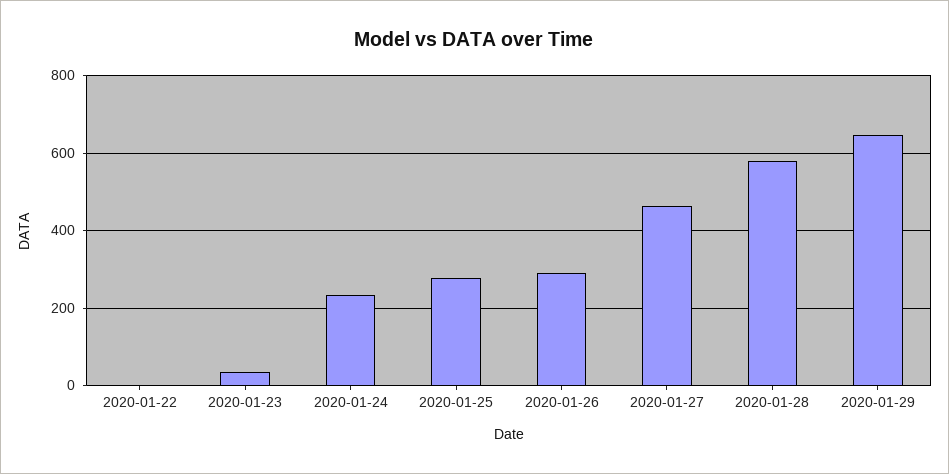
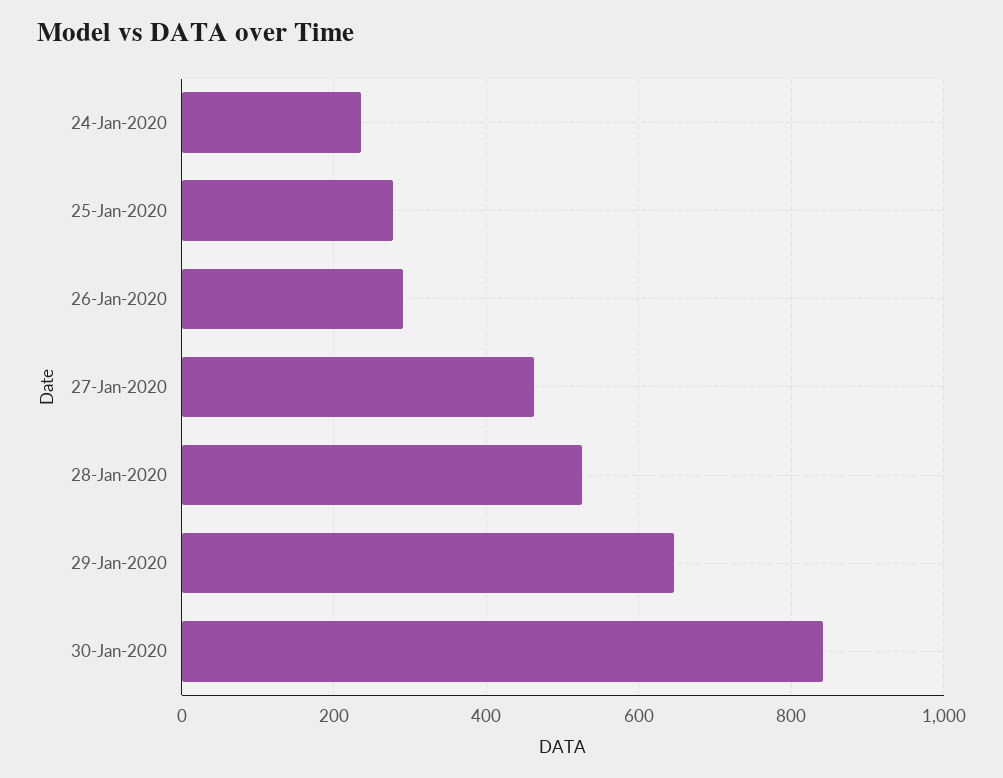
2020-01-22: 0 -> none
2020-01-23: 40 -> none
2020-01-28: 580 -> 520
30-Jan-2020: none -> 840

